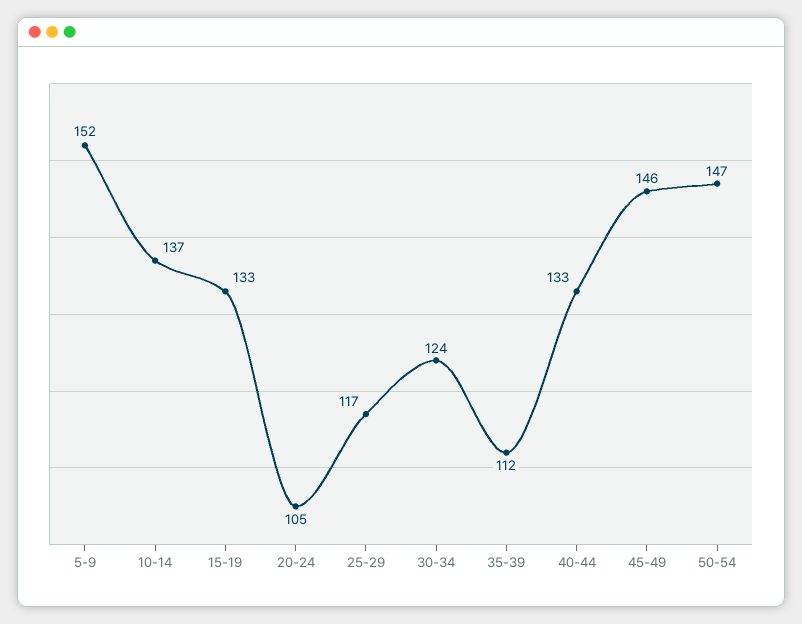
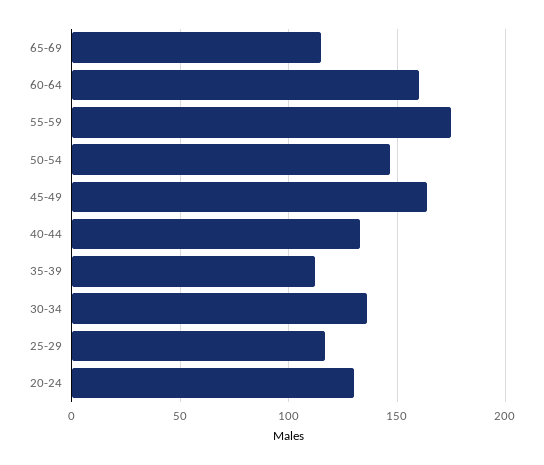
5-9: 152 -> none
10-14: 137 -> none
15-19: 133 -> none
20-24: 105 -> 130
30-34: 124 -> 135
45-49: 146 -> 165
65-69: none -> 115
60-64: none -> 160
55-59: none -> 175

